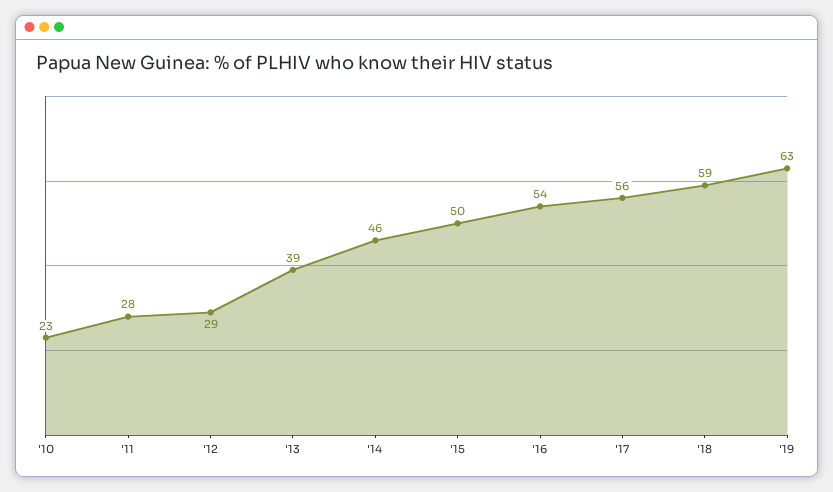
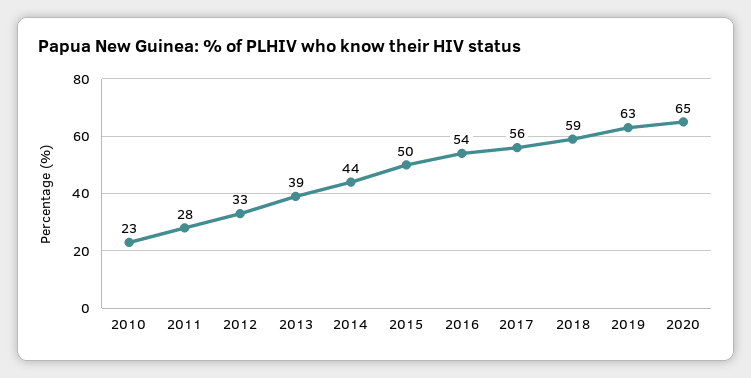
'12: 29 -> 33
'14: 46 -> 44
2020: none -> 65

